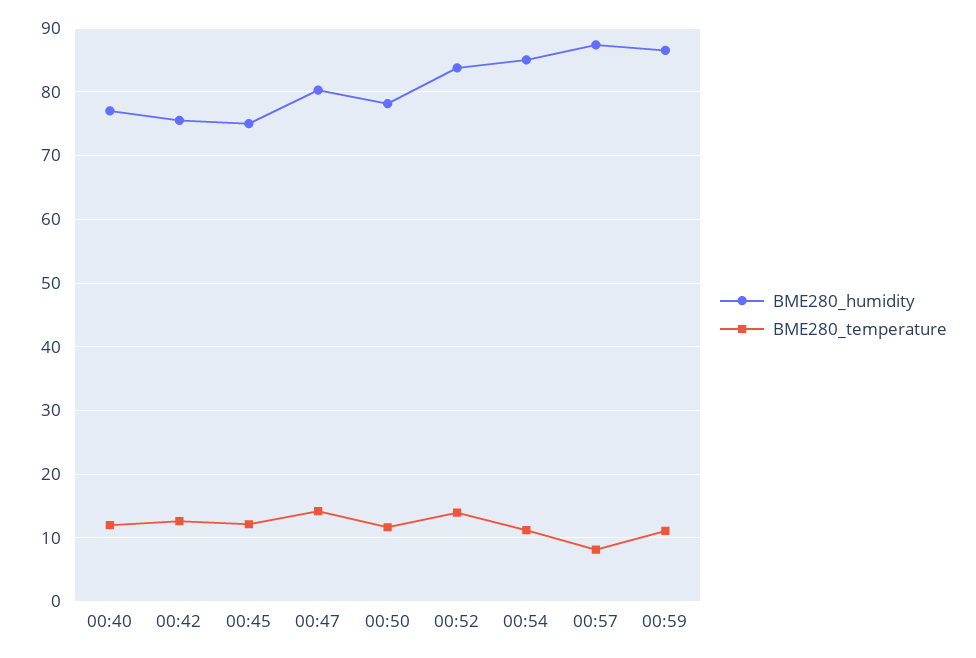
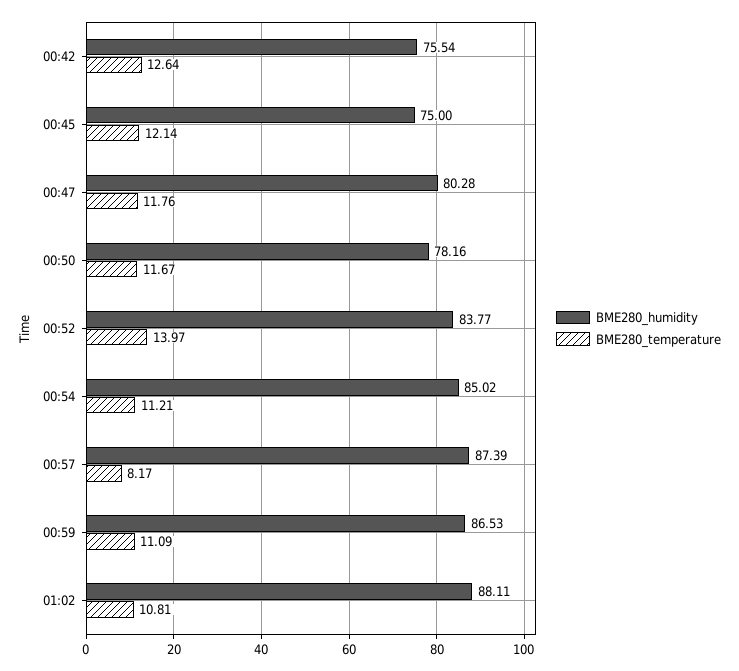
BME280_humidity, 00:40: 77 -> none
BME280_temperature, 00:40: 12 -> none
BME280_temperature, 00:47: 14 -> 11.76
BME280_humidity, 01:02: none -> 88.11
BME280_temperature, 01:02: none -> 10.81

